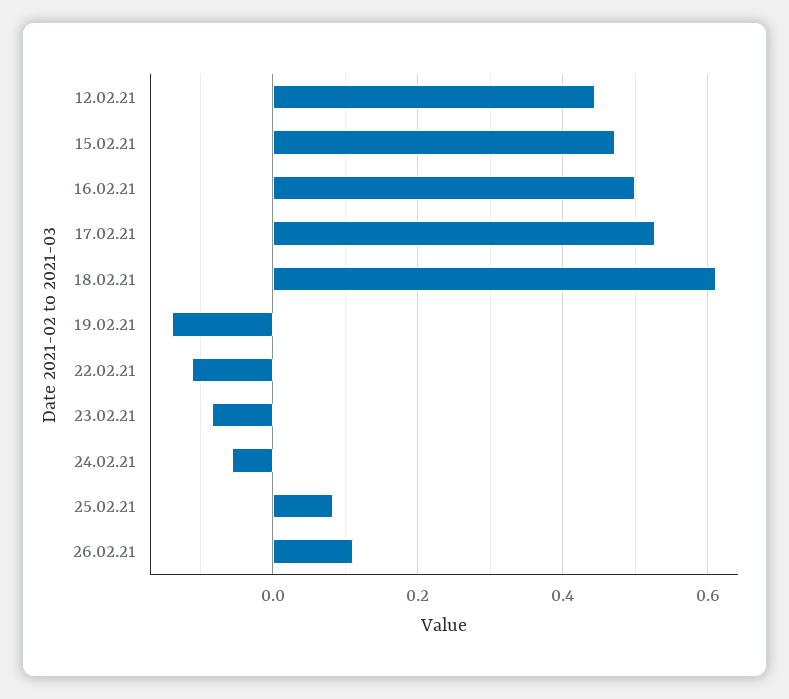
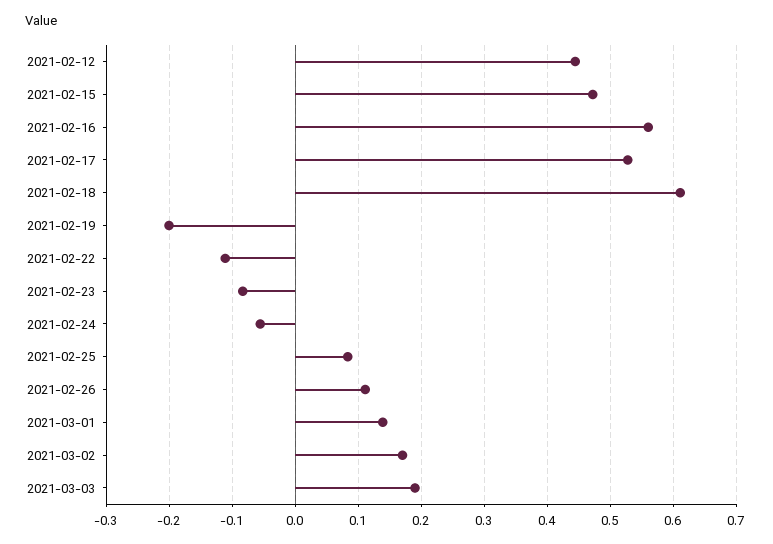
16.02.21: 0.5 -> 0.56
19.02.21: -0.14 -> -0.2
2021-03-01: none -> 0.14
2021-03-02: none -> 0.17
2021-03-03: none -> 0.19

